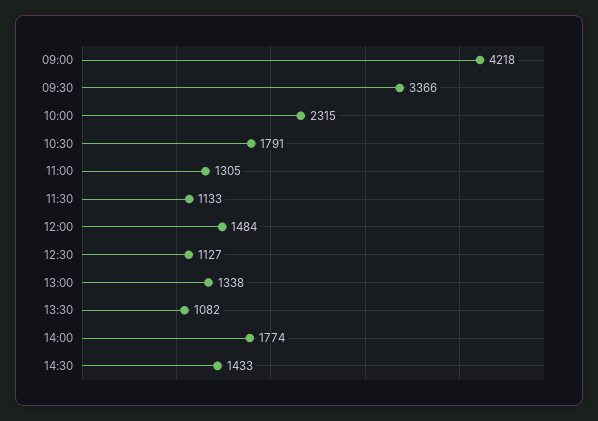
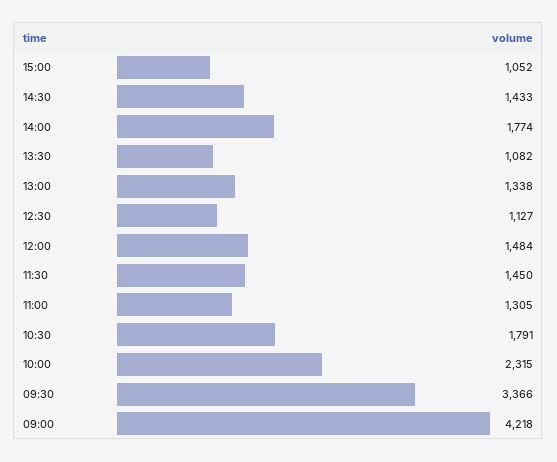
11:30: 1133 -> 1450
15:00: none -> 1052

